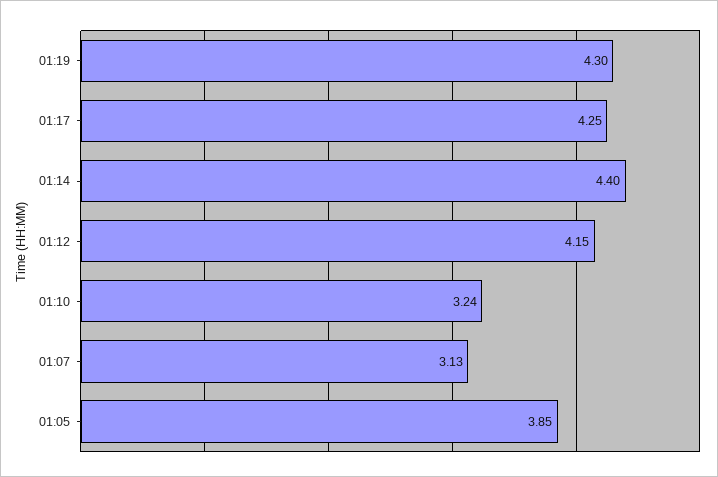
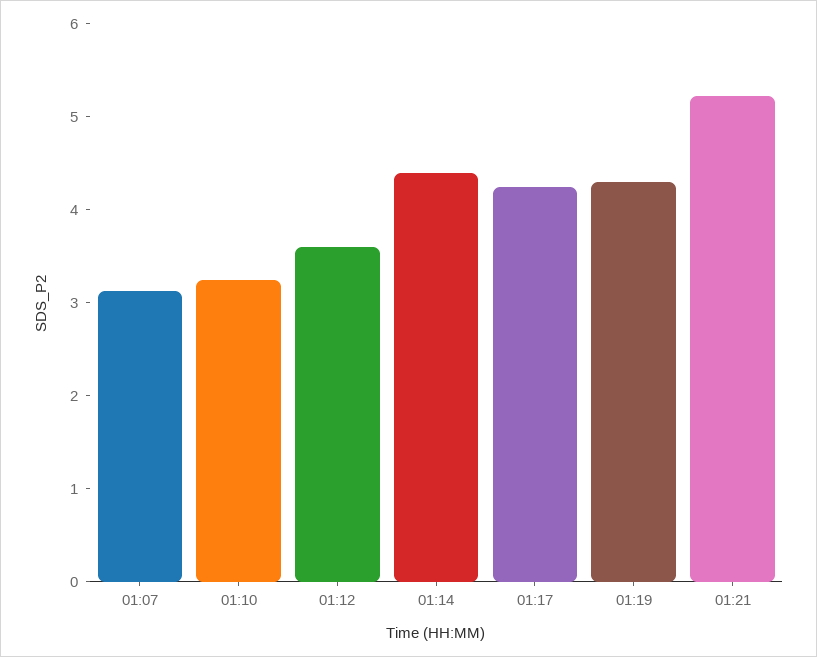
01:12: 4.15 -> 3.6
01:05: 3.85 -> none
01:21: none -> 5.2

